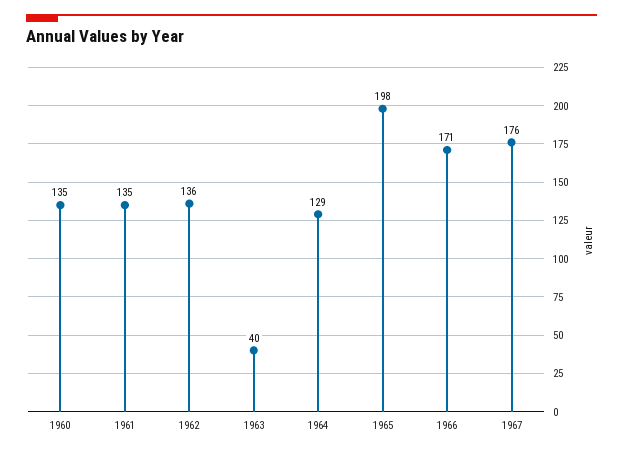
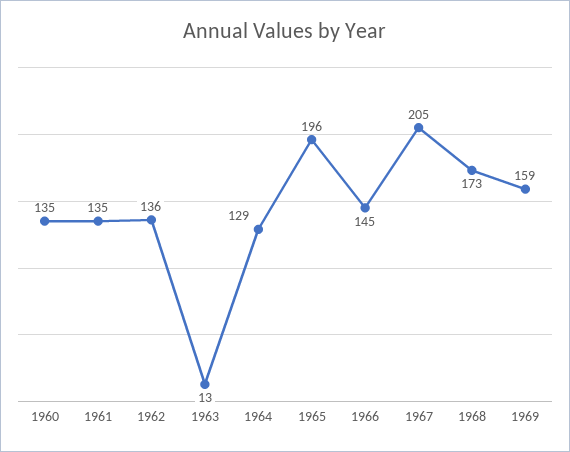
1963: 40 -> 13
1965: 198 -> 196
1966: 171 -> 145
1967: 176 -> 205
1968: none -> 173
1969: none -> 159

